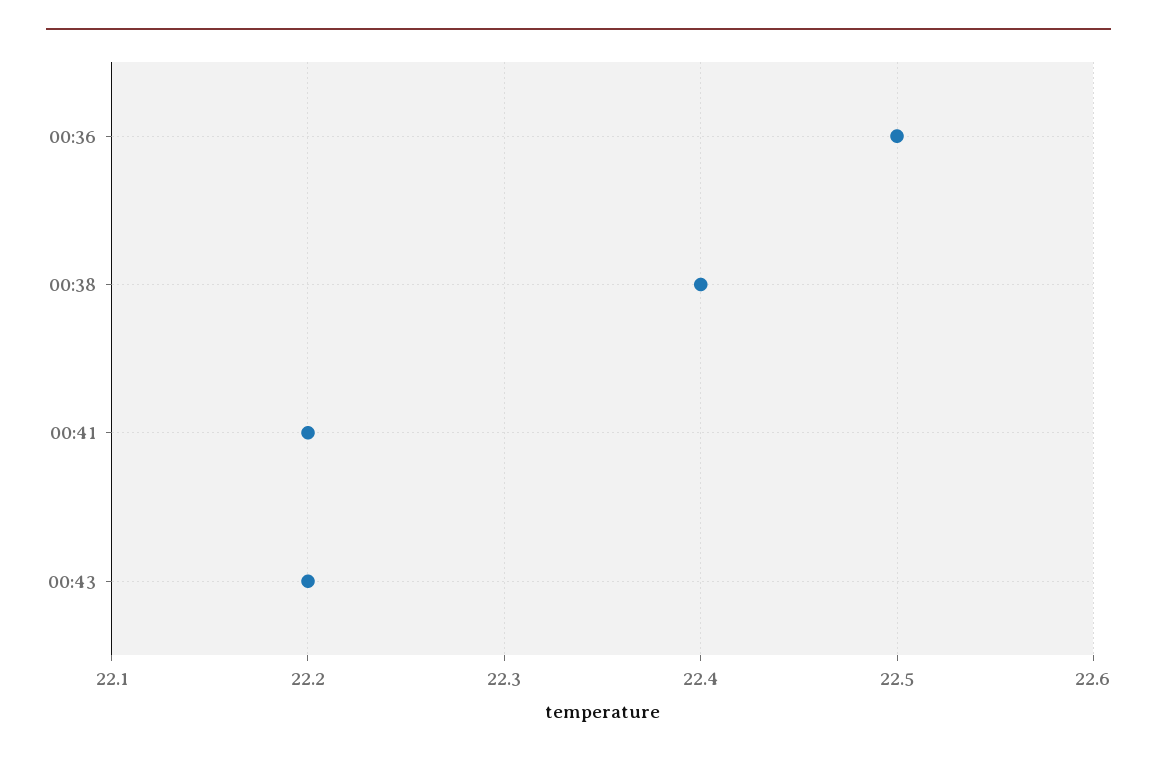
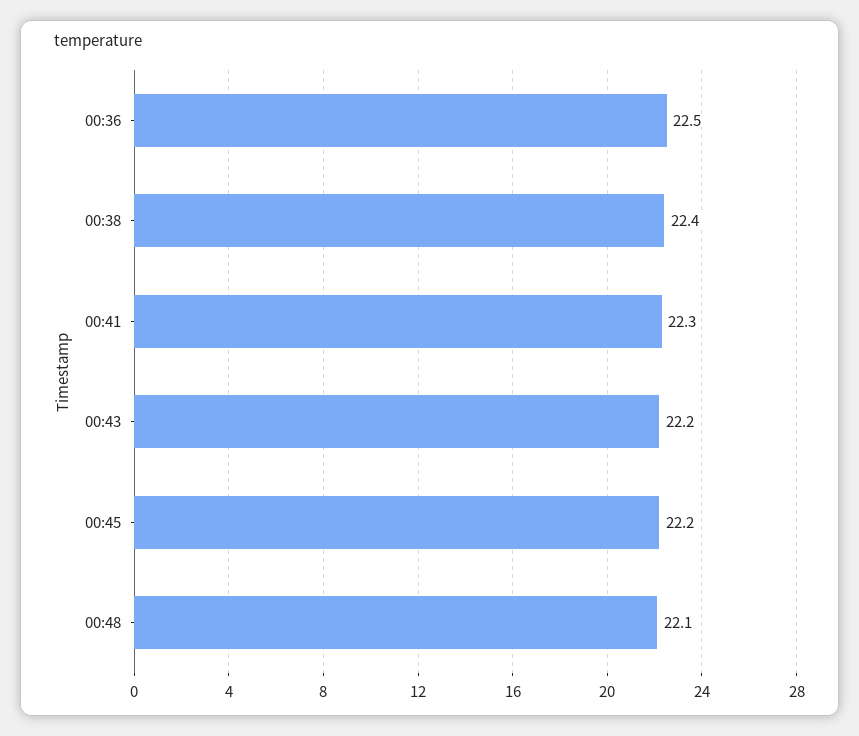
00:41: 22.2 -> 22.3
00:45: none -> 22.2
00:48: none -> 22.1

